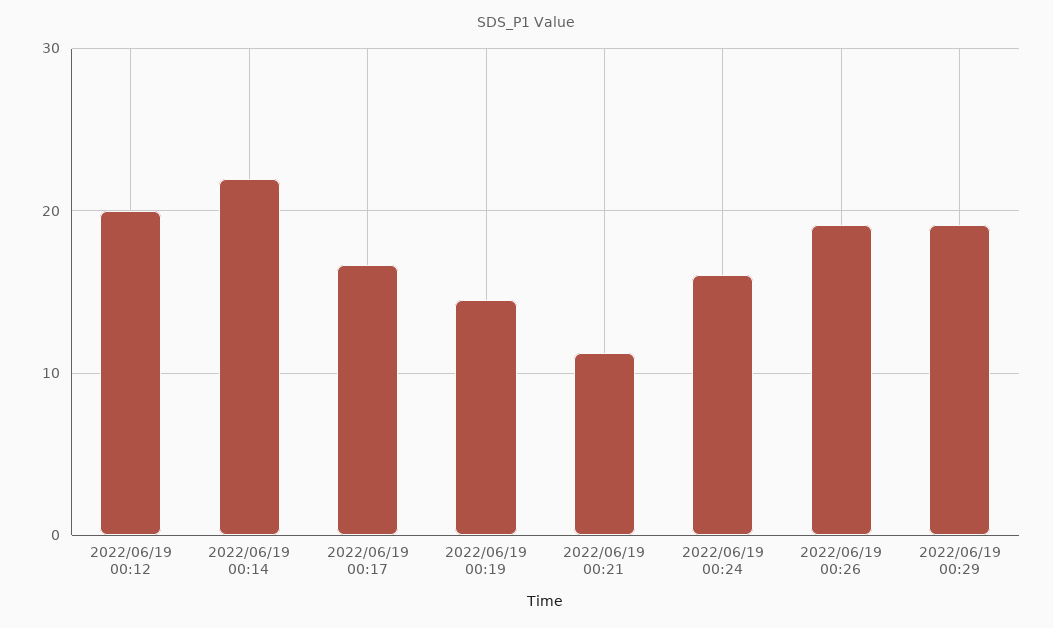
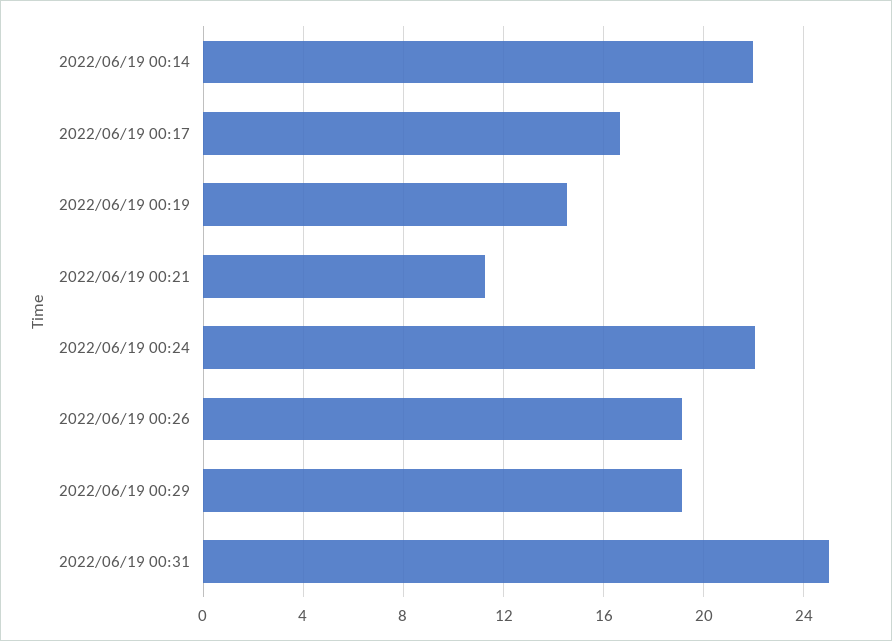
2022/06/19 00:12: 20 -> none
2022/06/19 00:24: 16 -> 22
2022/06/19 00:31: none -> 25

